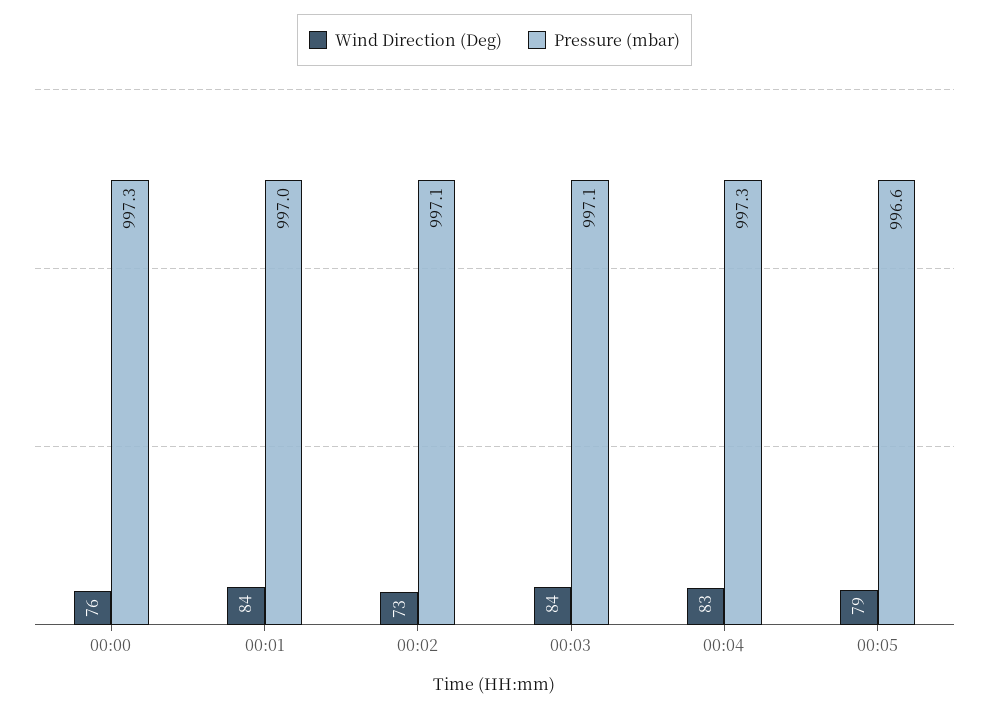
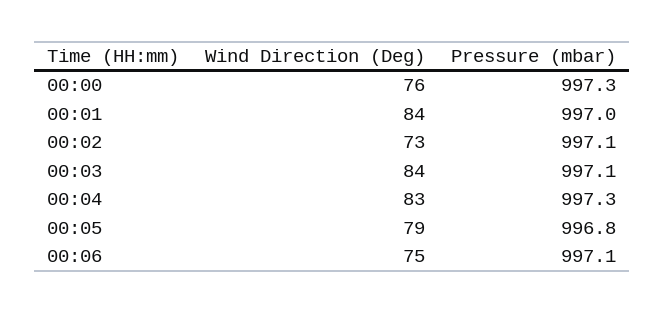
Pressure (mbar), 00:05: 996.6 -> 996.8
Wind Direction (Deg), 00:06: none -> 75
Pressure (mbar), 00:06: none -> 997.1

